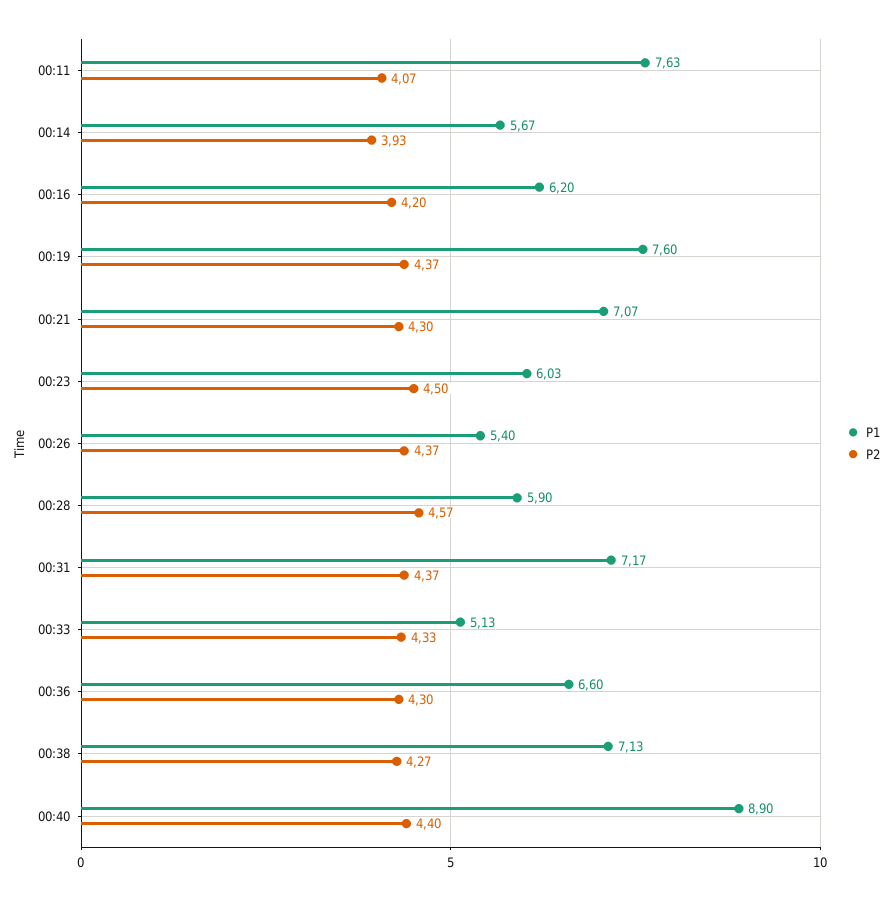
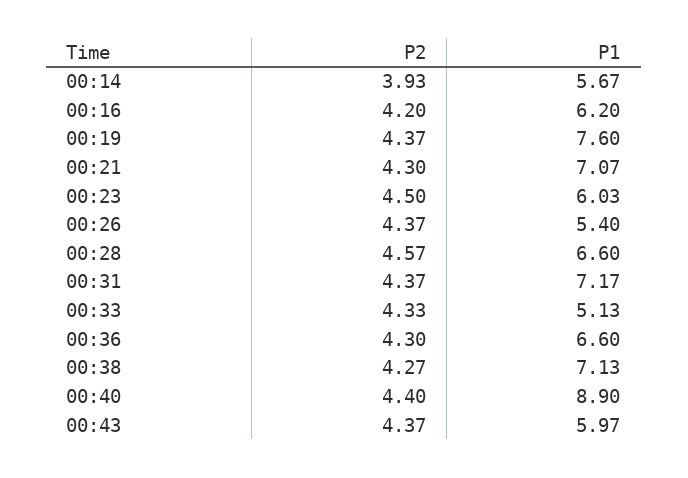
P1, 00:11: 7.63 -> none
P2, 00:11: 4.07 -> none
P1, 00:28: 5.9 -> 6.6
P2, 00:43: none -> 4.37
P1, 00:43: none -> 5.97

